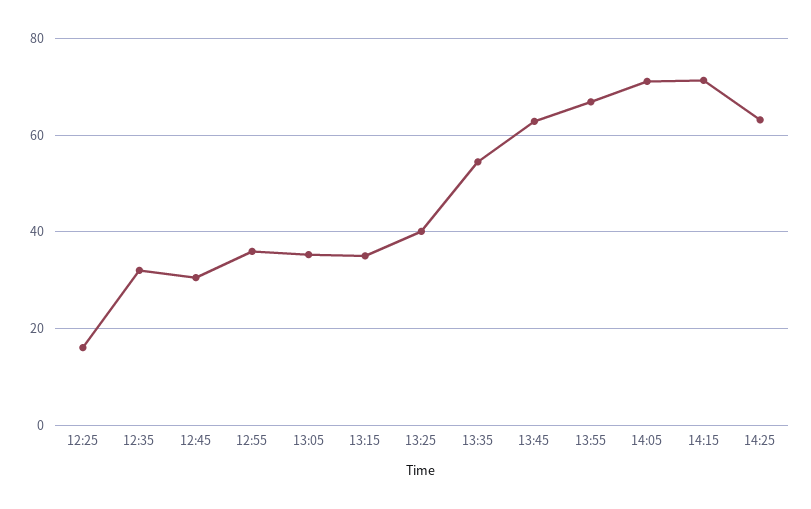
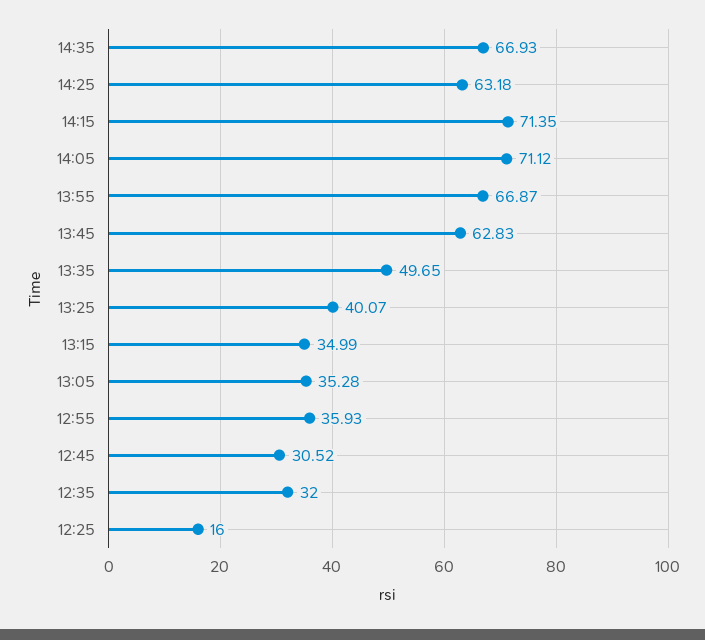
13:35: 54 -> 49.65
14:35: none -> 66.93

